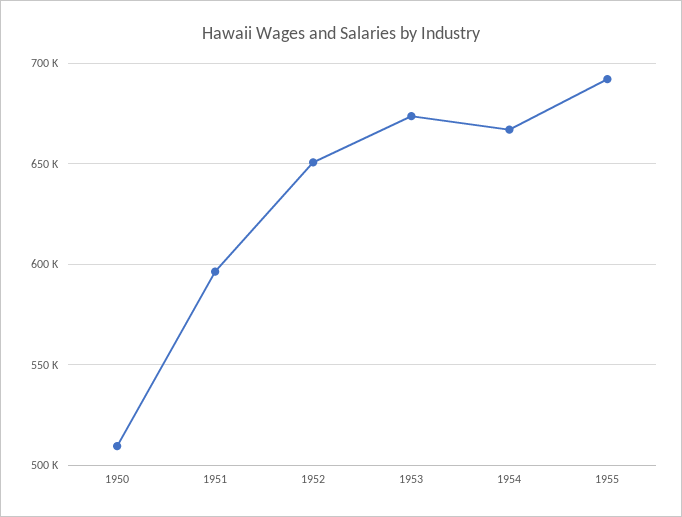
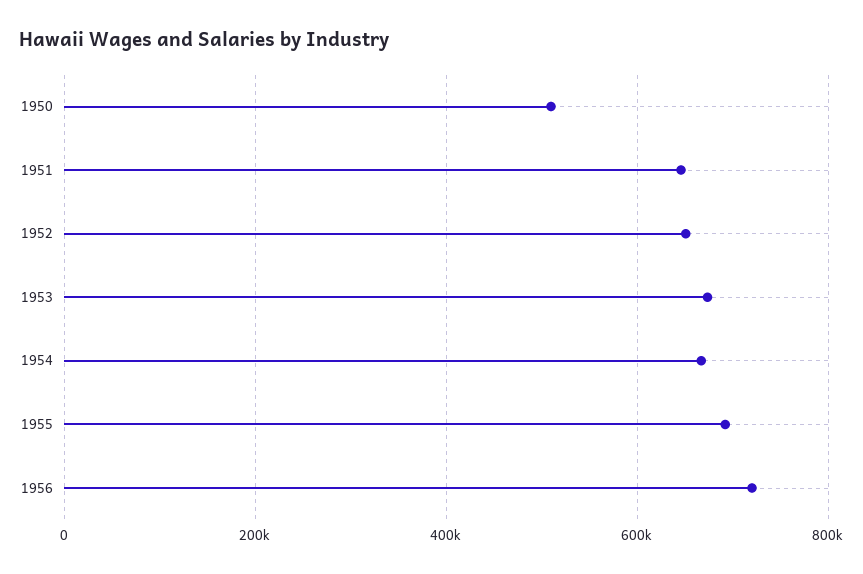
1951: 595000 -> 640000
1956: none -> 720000

